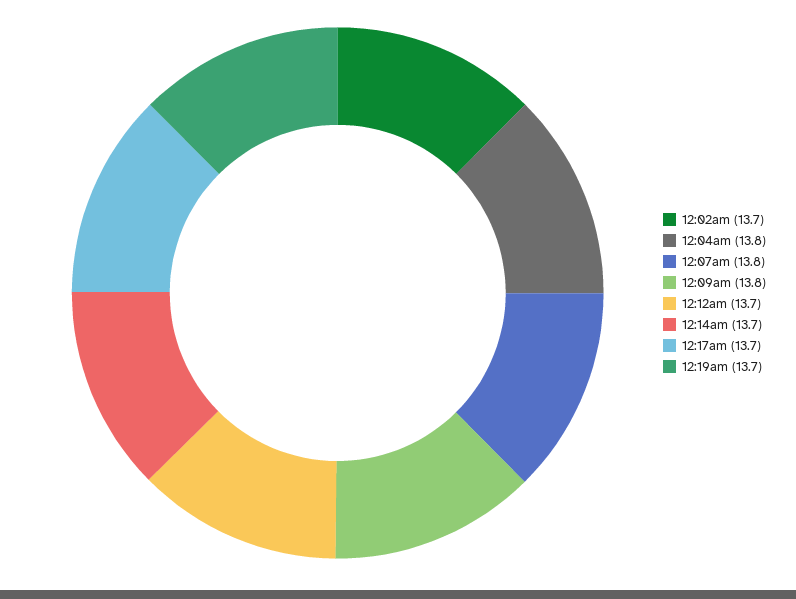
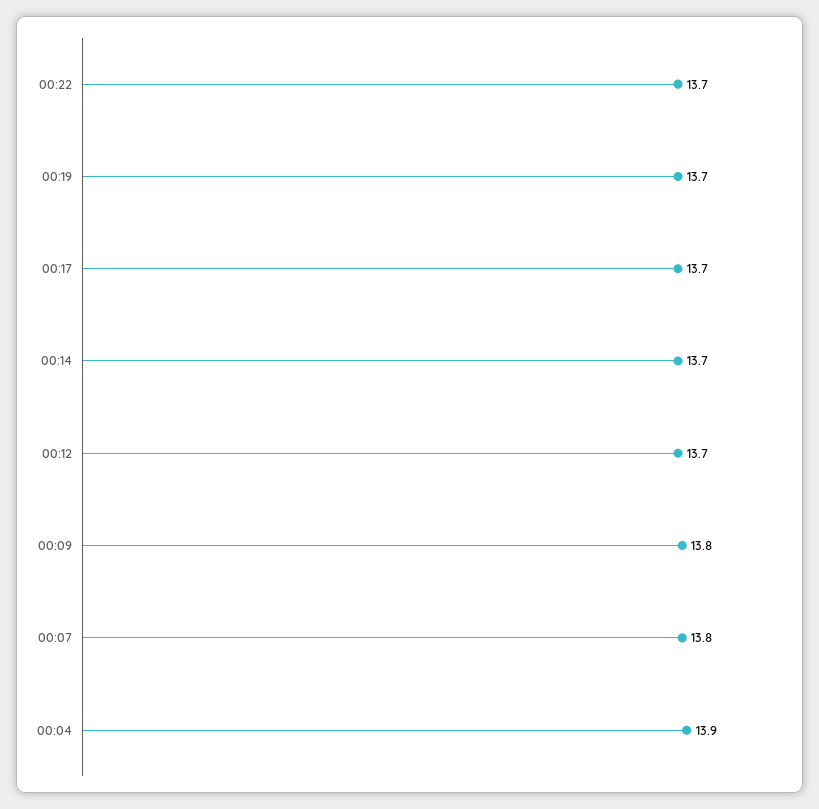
12:02am: 13.7 -> none
12:04am: 13.8 -> 13.9
00:22: none -> 13.7

